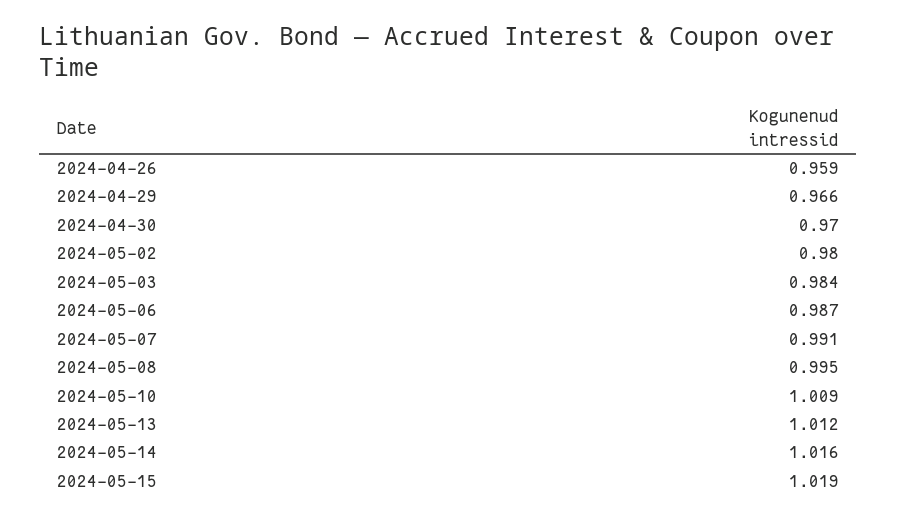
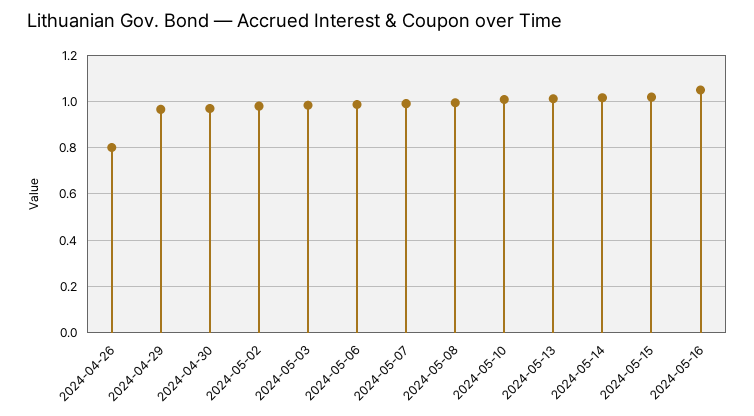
2024-04-26: 0.959 -> 0.8
2024-05-16: none -> 1.05

